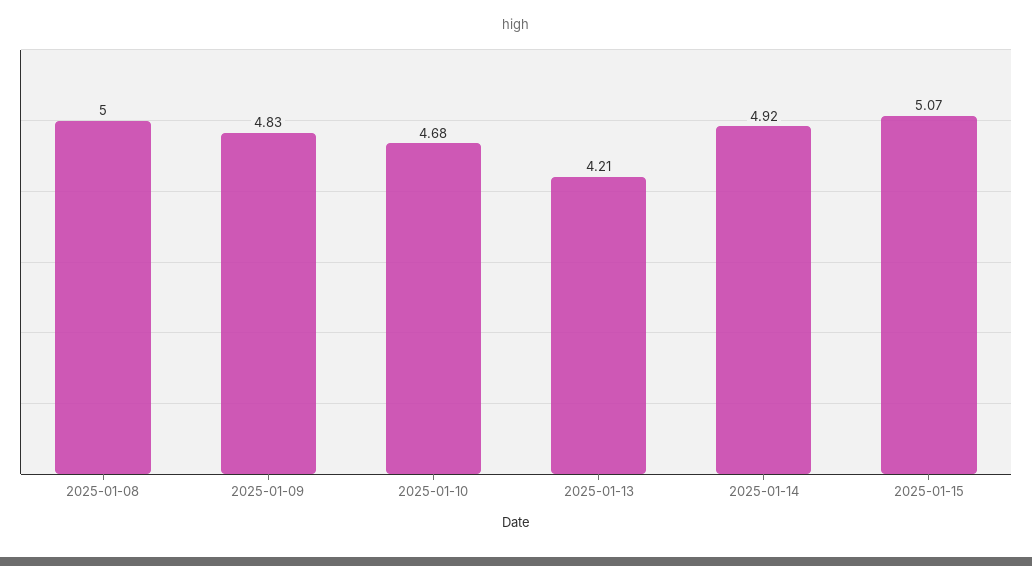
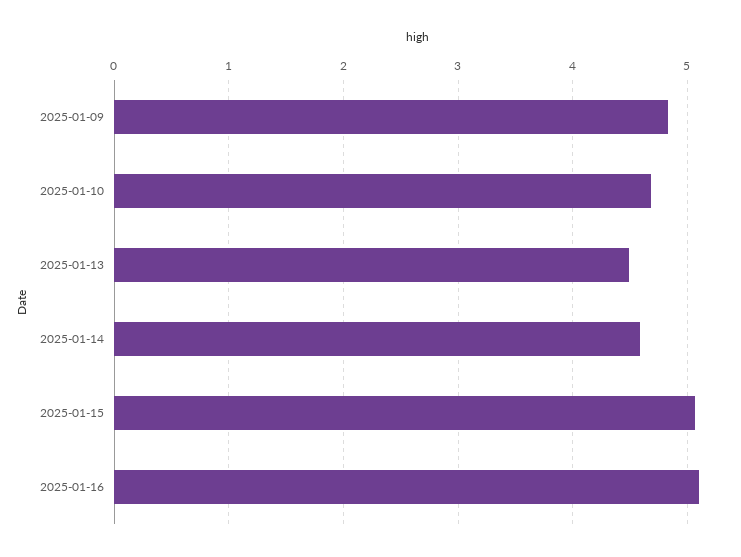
2025-01-08: 5 -> none
2025-01-13: 4.21 -> 4.5
2025-01-14: 4.92 -> 4.6
2025-01-16: none -> 5.1

